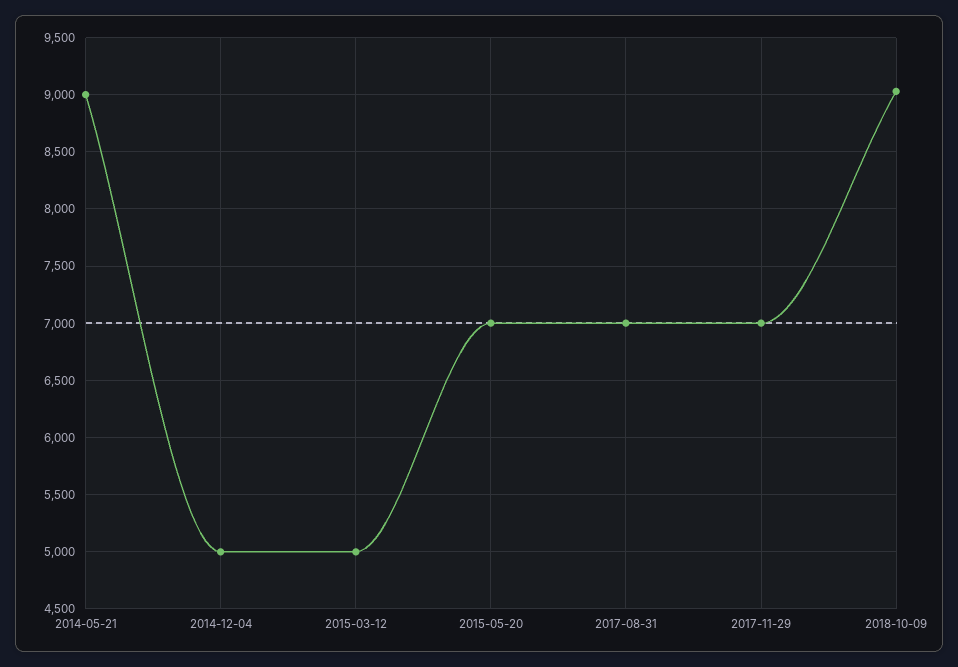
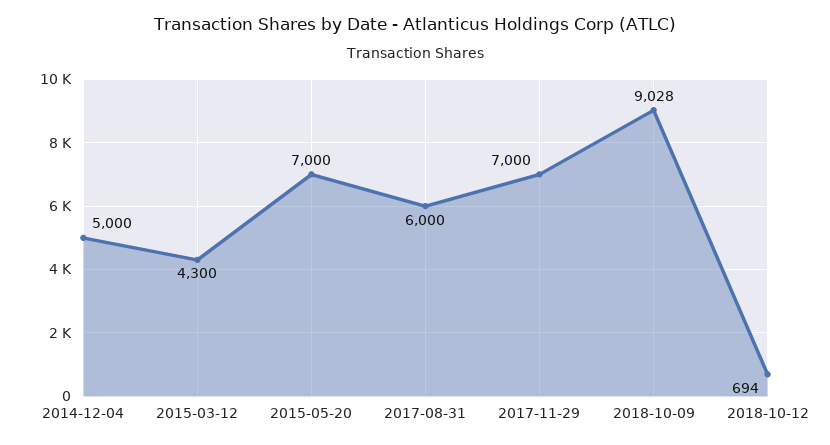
2014-05-21: 9000 -> none
2015-03-12: 5000 -> 4300
2017-08-31: 7000 -> 6000
2018-10-12: none -> 694

